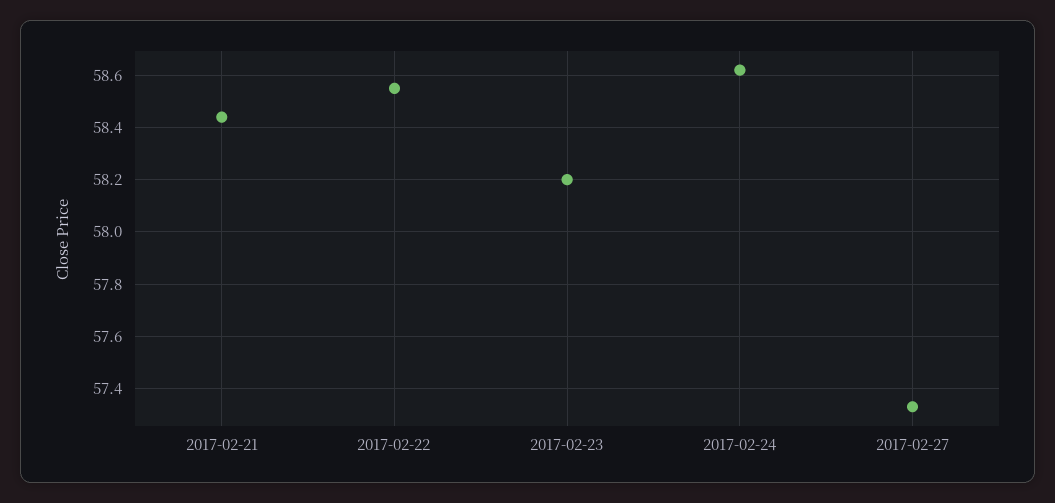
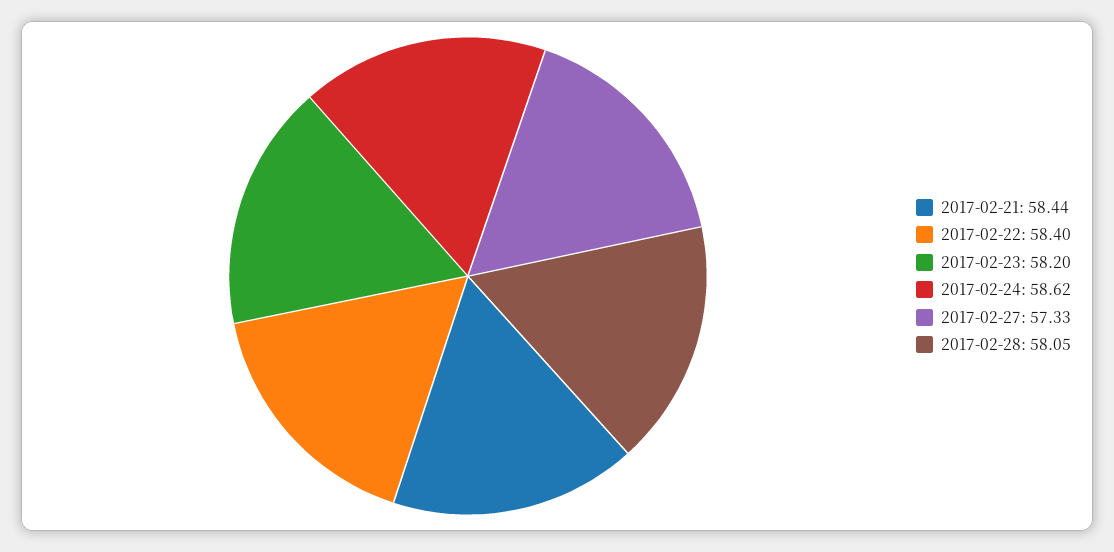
2017-02-22: 58.55 -> 58.4
2017-02-28: none -> 58.05

